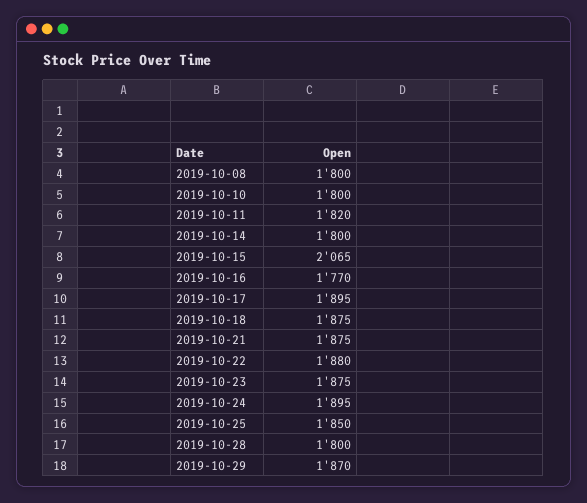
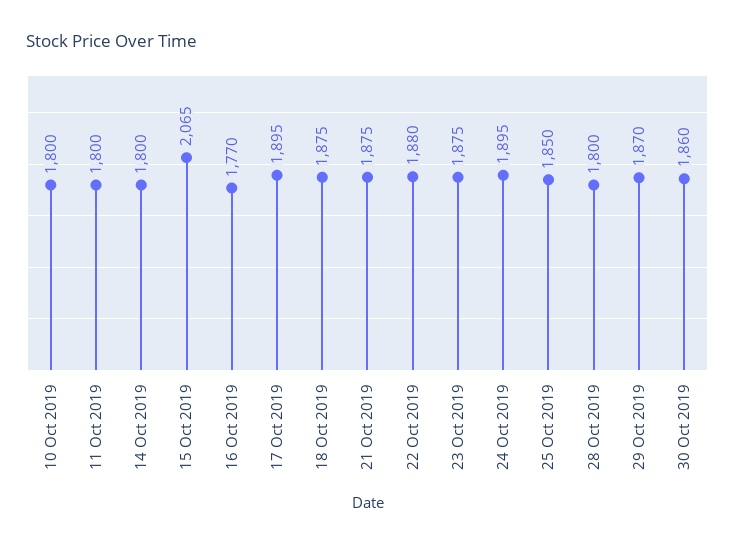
2019-10-08: 1800 -> none
2019-10-11: 1820 -> 1800
30 Oct 2019: none -> 1860

